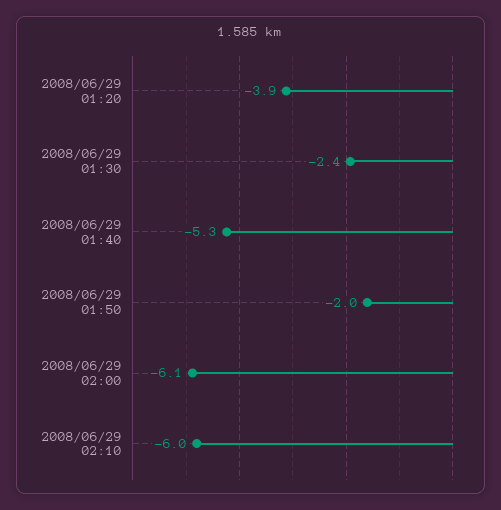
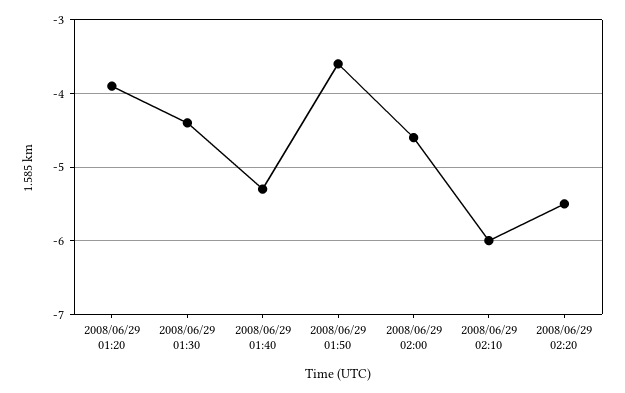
2008/06/29 01:30: -2.4 -> -4.4
2008/06/29 01:50: -2 -> -3.6
2008/06/29 02:00: -6.1 -> -4.6
2008/06/29 02:20: none -> -5.5

